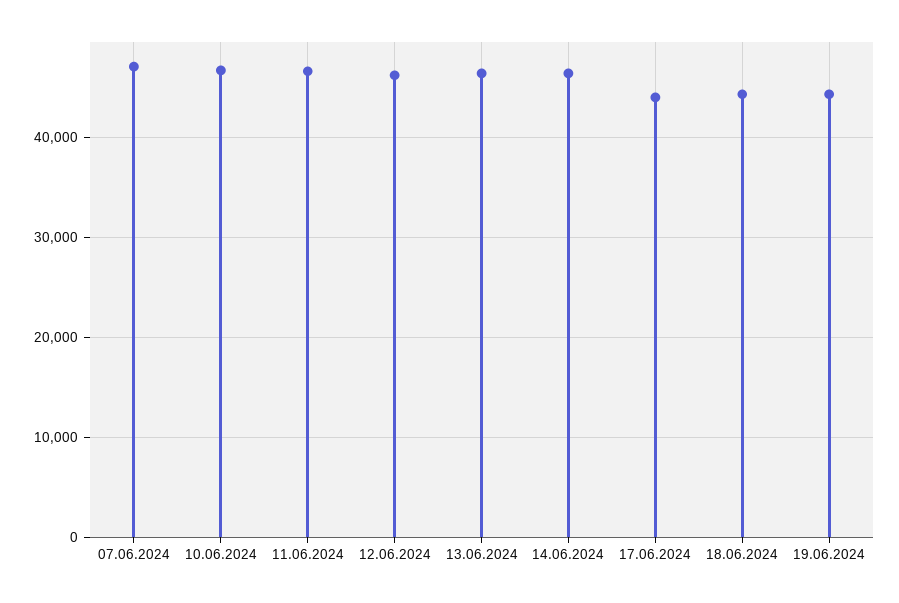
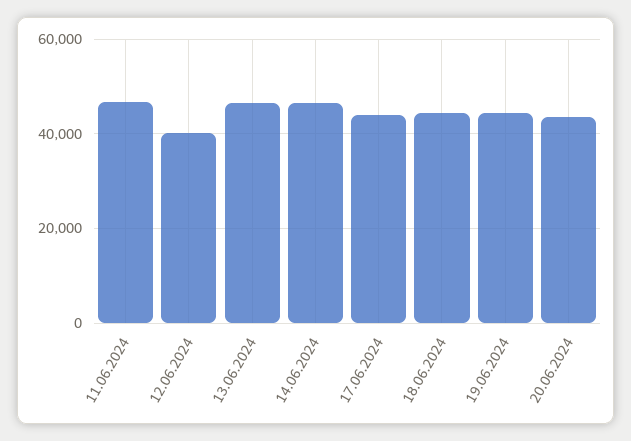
07.06.2024: 47000 -> none
10.06.2024: 47000 -> none
12.06.2024: 46000 -> 40000
20.06.2024: none -> 44000

